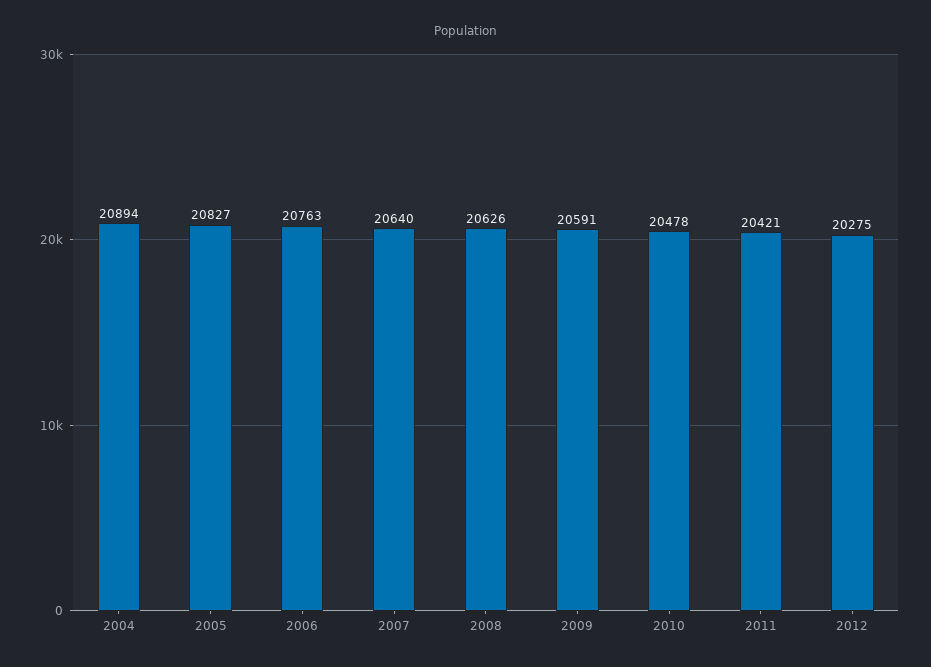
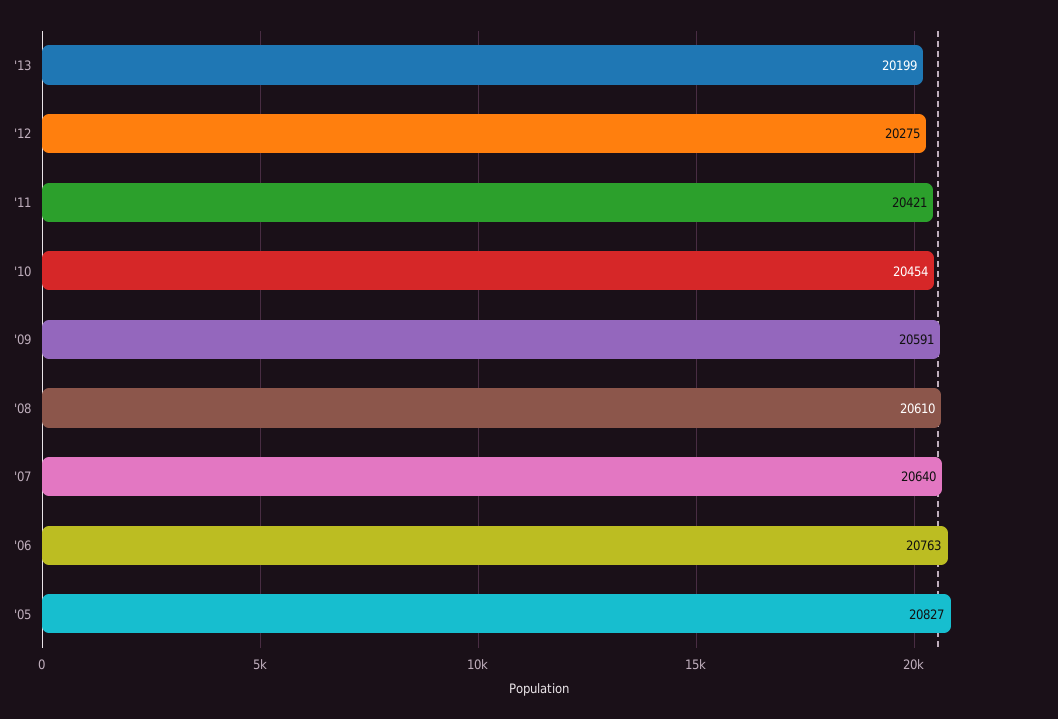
2004: 20894 -> none
2008: 20626 -> 20610
2010: 20478 -> 20454
'13: none -> 20199

